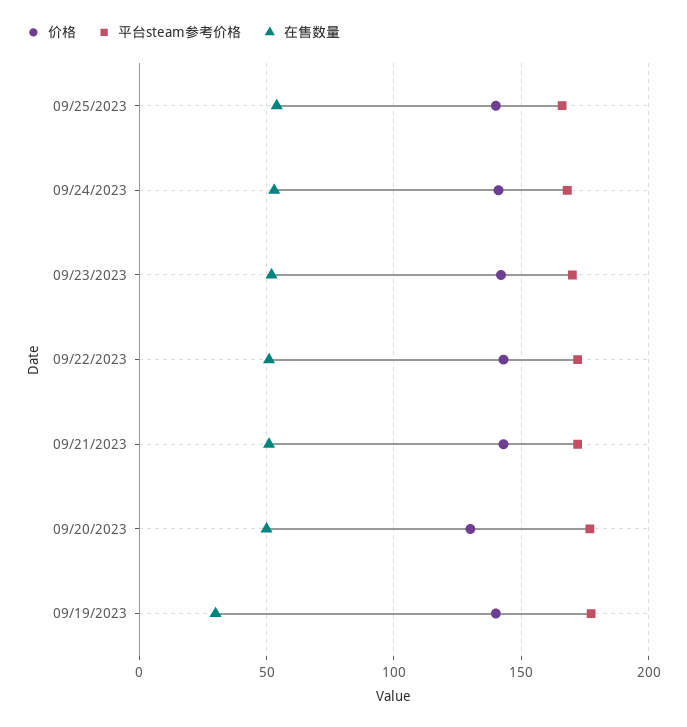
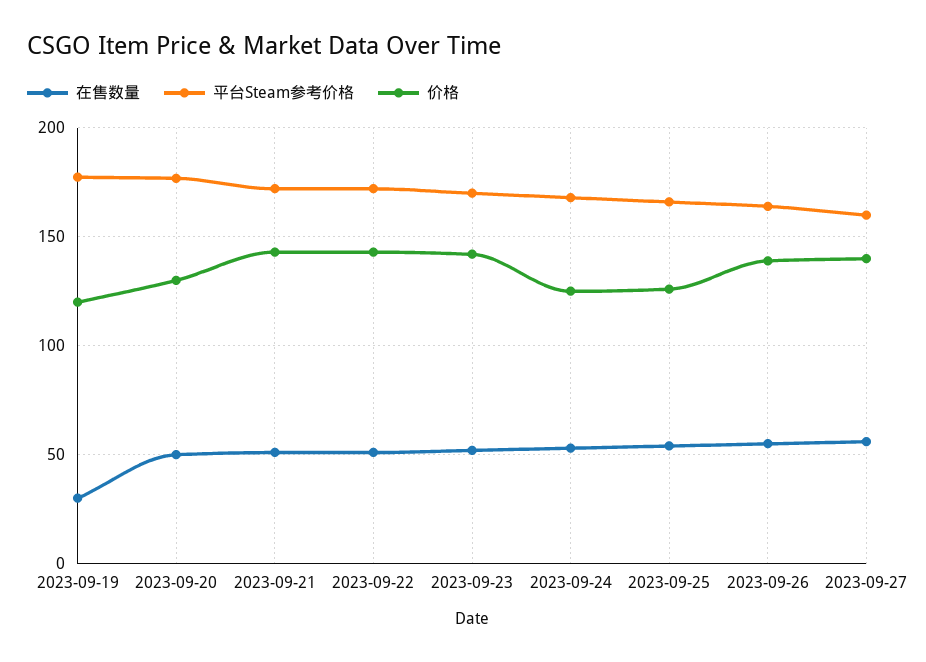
价格, 09/25/2023: 140 -> 125
价格, 09/24/2023: 140 -> 125
价格, 09/19/2023: 140 -> 120
在售数量, 2023-09-26: none -> 55
平台steam参考价格, 2023-09-26: none -> 165
价格, 2023-09-26: none -> 140
在售数量, 2023-09-27: none -> 55
平台steam参考价格, 2023-09-27: none -> 160
价格, 2023-09-27: none -> 140

